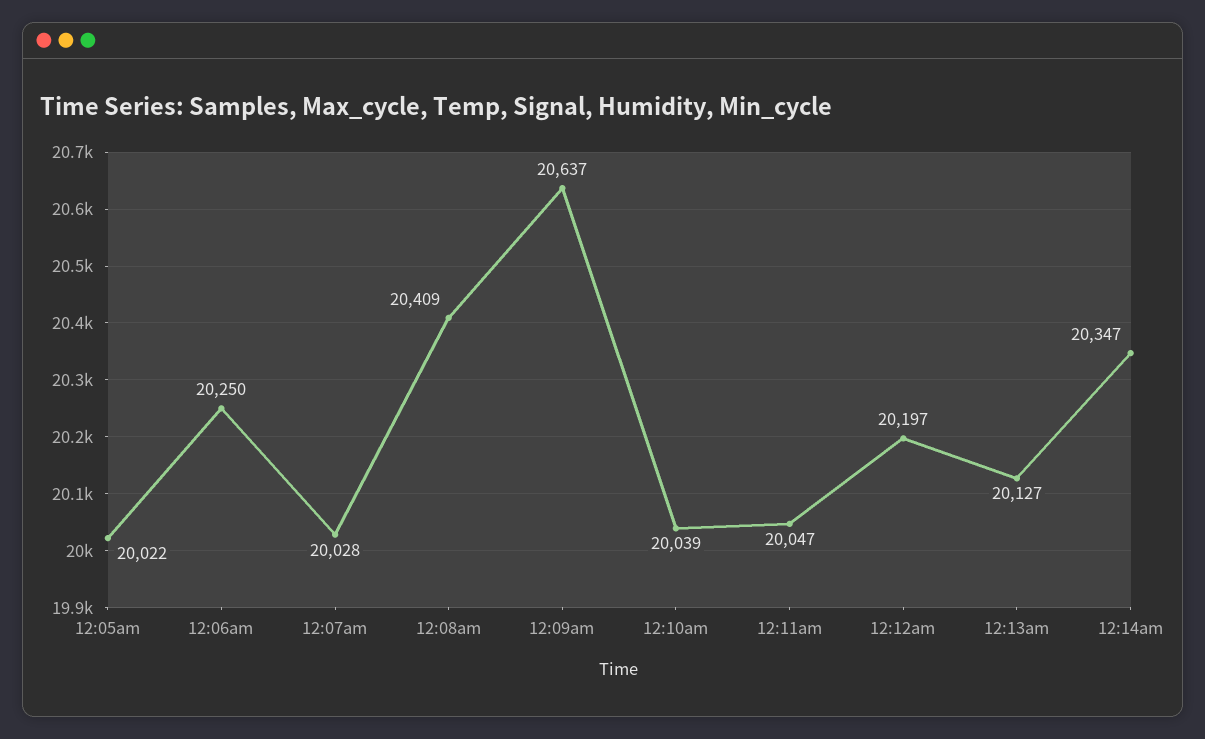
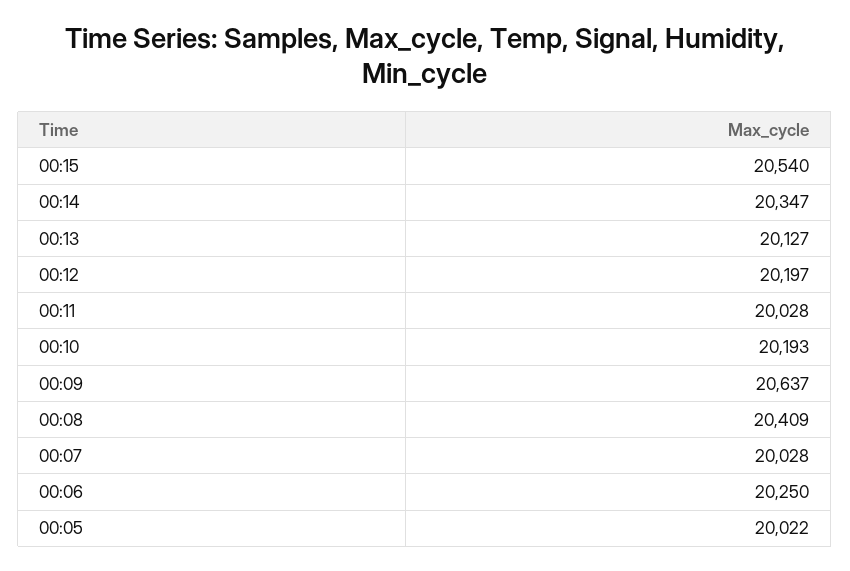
12:10am: 20039 -> 20193
12:11am: 20047 -> 20028
00:15: none -> 20540

